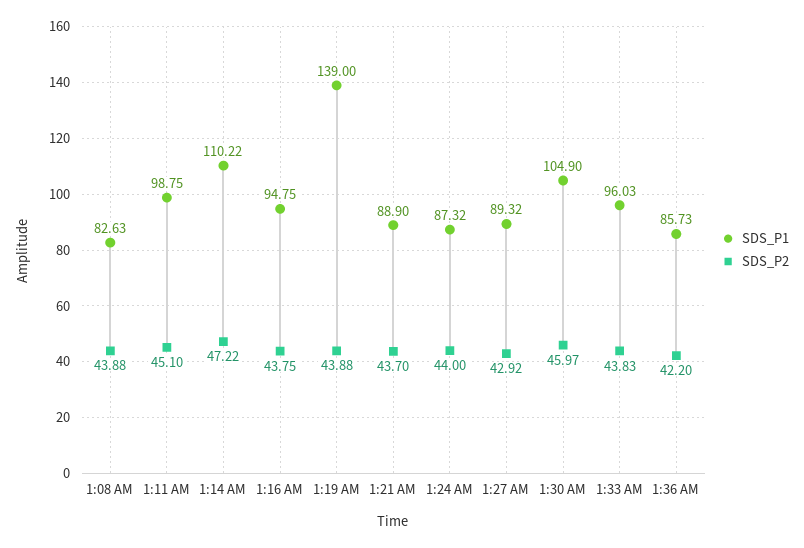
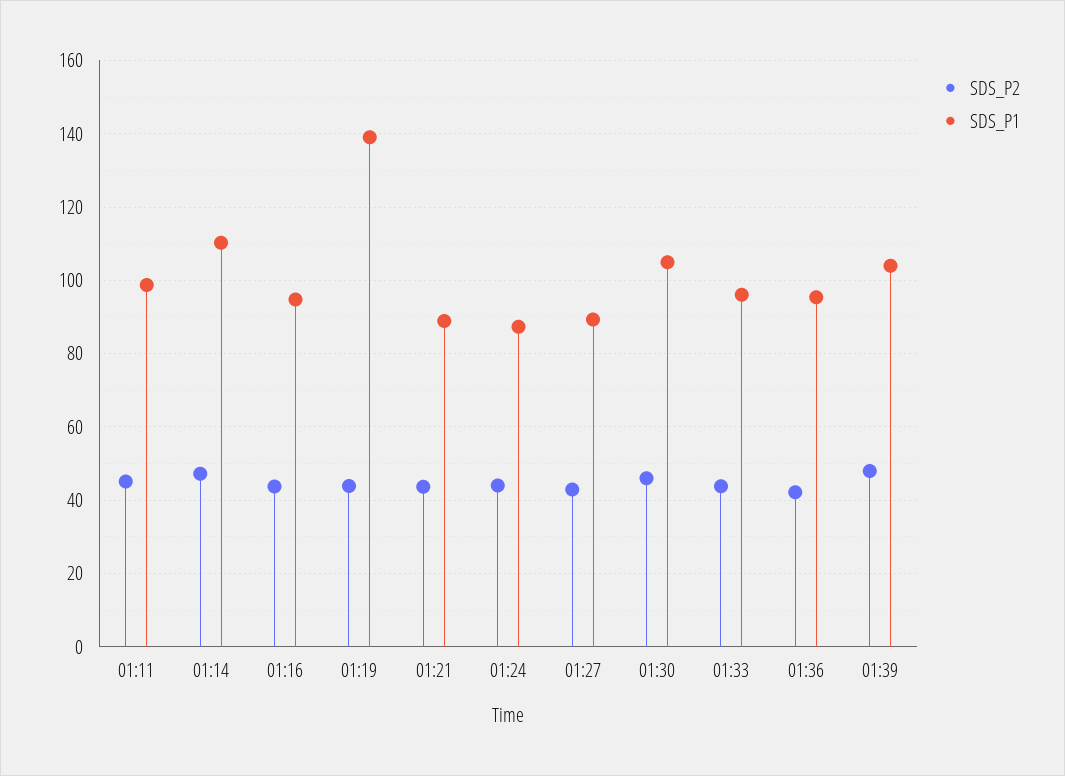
SDS_P1, 1:08 AM: 82.63 -> none
SDS_P2, 1:08 AM: 43.88 -> none
SDS_P1, 1:36 AM: 85.73 -> 96
SDS_P2, 01:39: none -> 48
SDS_P1, 01:39: none -> 104

